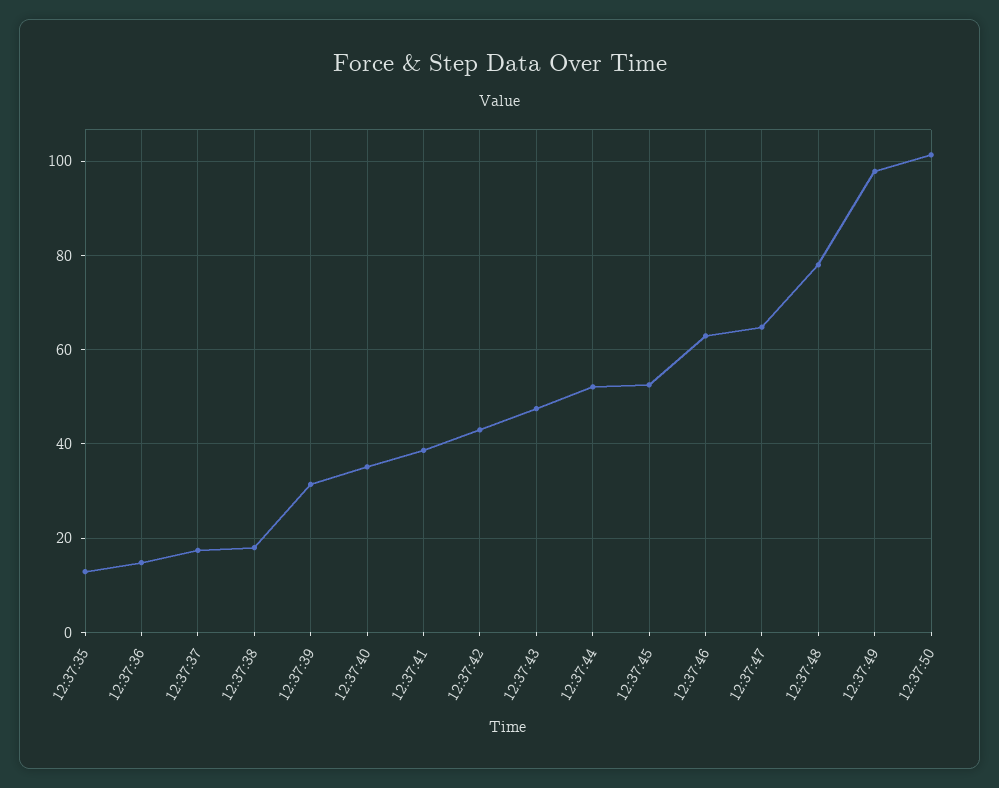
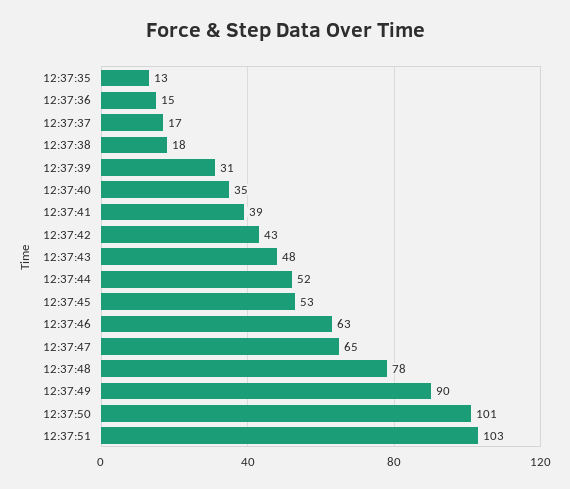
12:37:49: 98 -> 90
12:37:51: none -> 103

